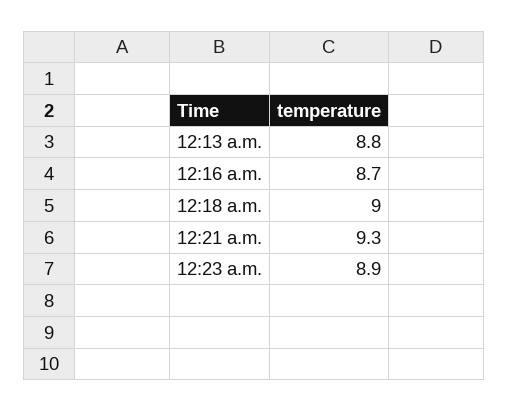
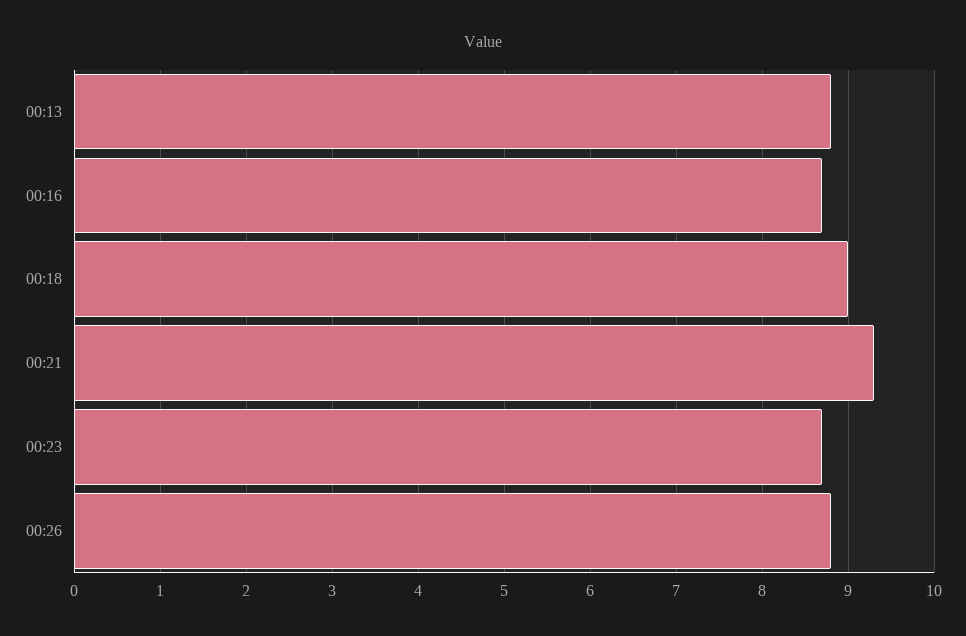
12:23 a.m.: 8.9 -> 8.7
00:26: none -> 8.8

